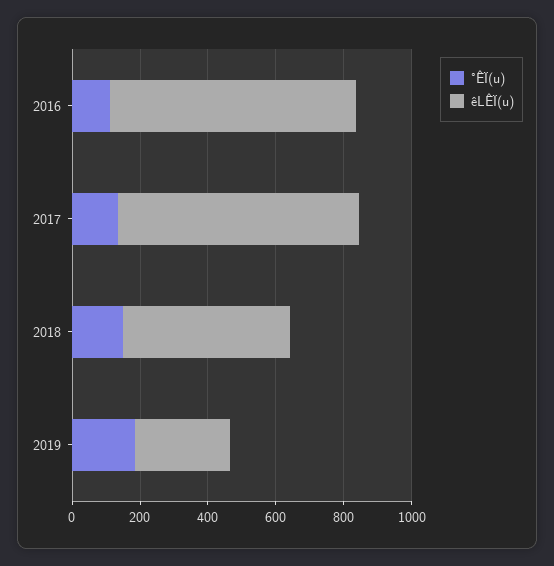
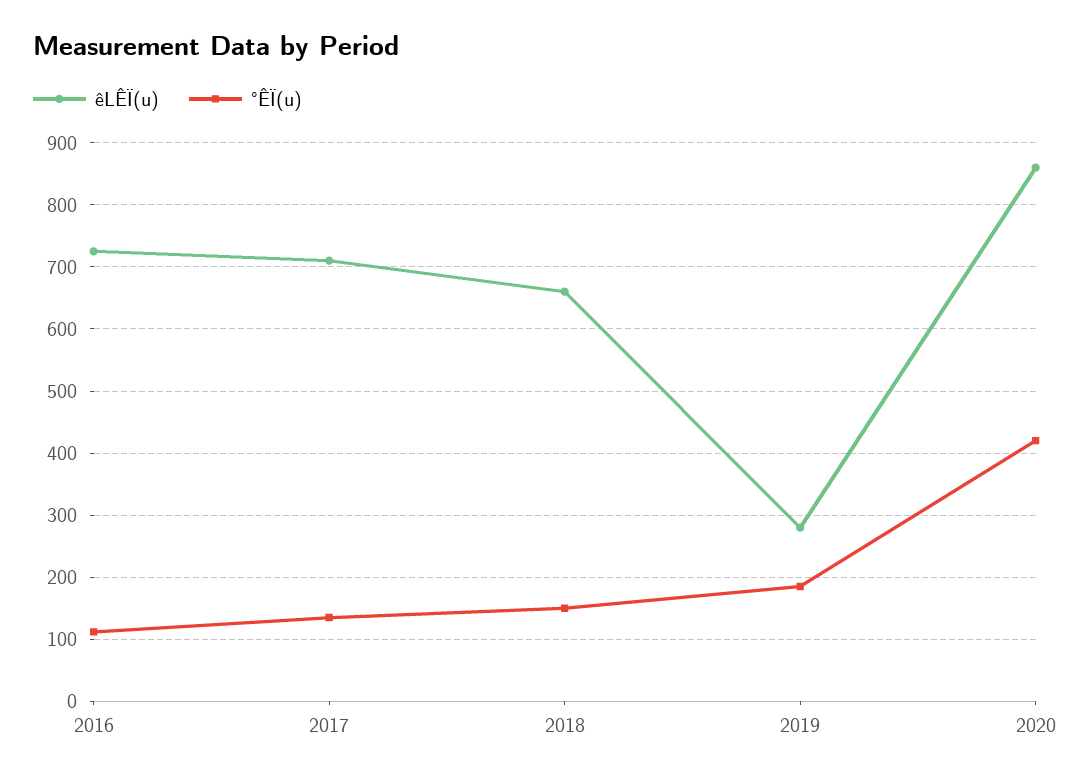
êLÊÏ(u), 2018: 500 -> 660
êLÊÏ(u), 2020: none -> 860
°ÊÏ(u), 2020: none -> 420

